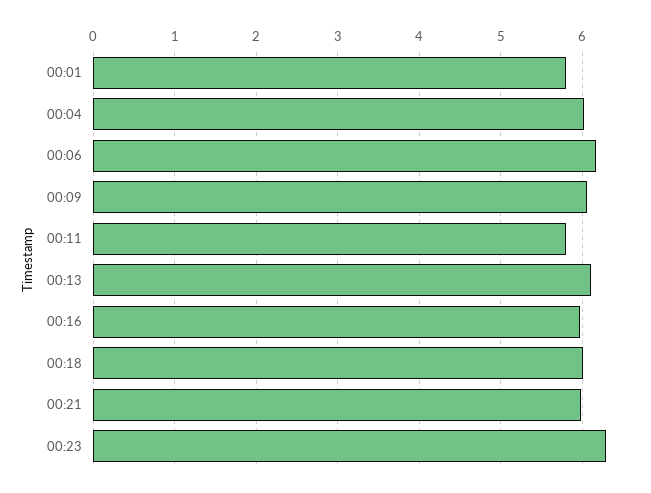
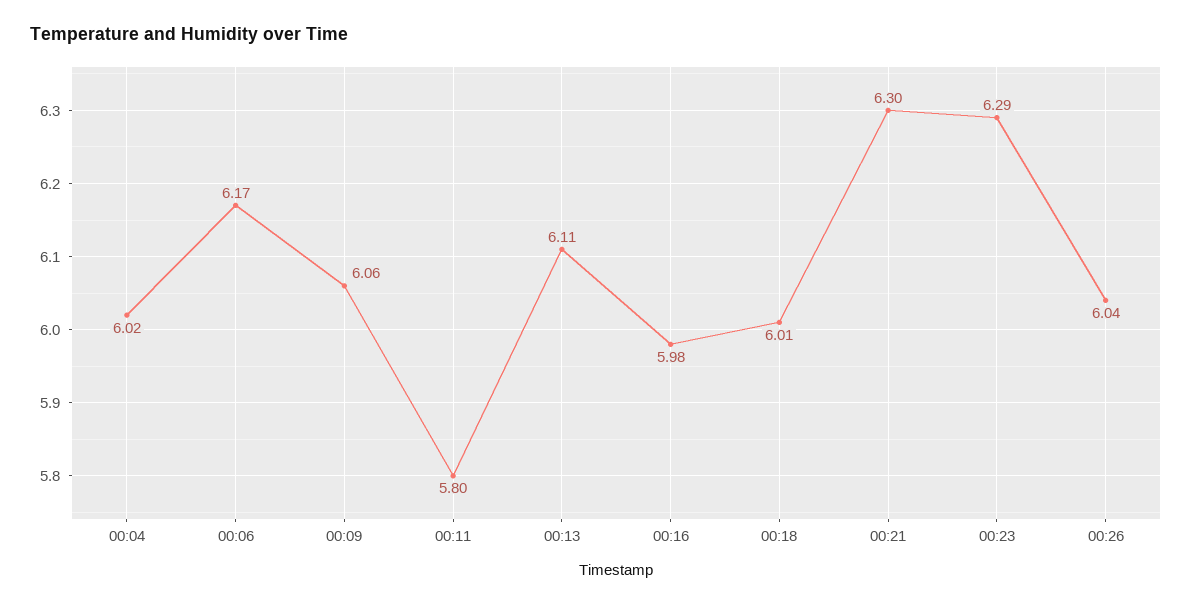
00:01: 5.8 -> none
00:21: 6 -> 6.3
00:26: none -> 6.04

